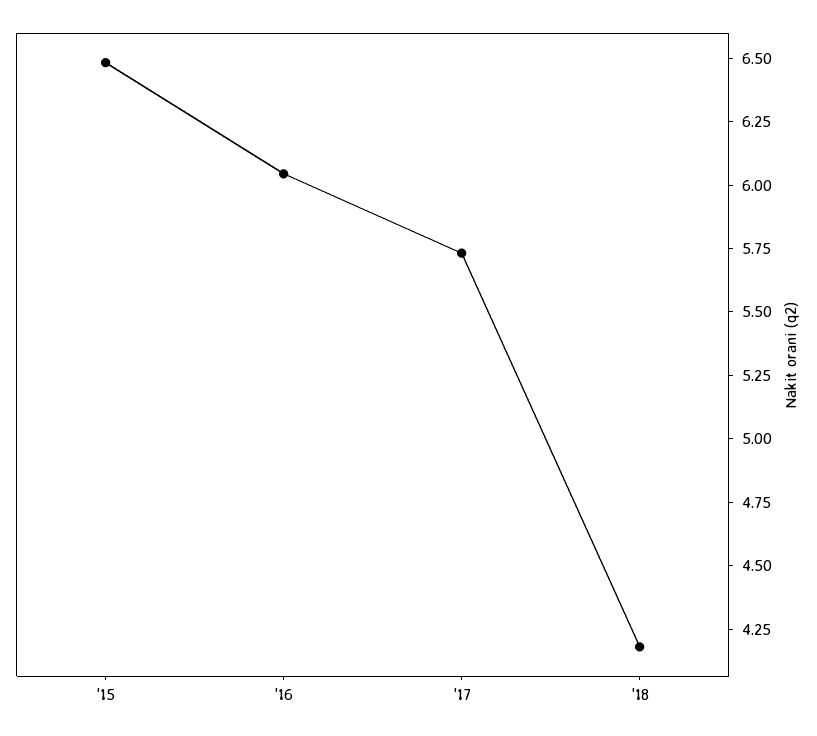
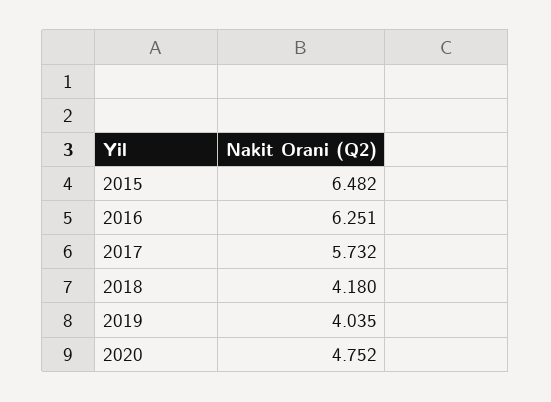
'16: 6.05 -> 6.251
2019: none -> 4.035
2020: none -> 4.752

